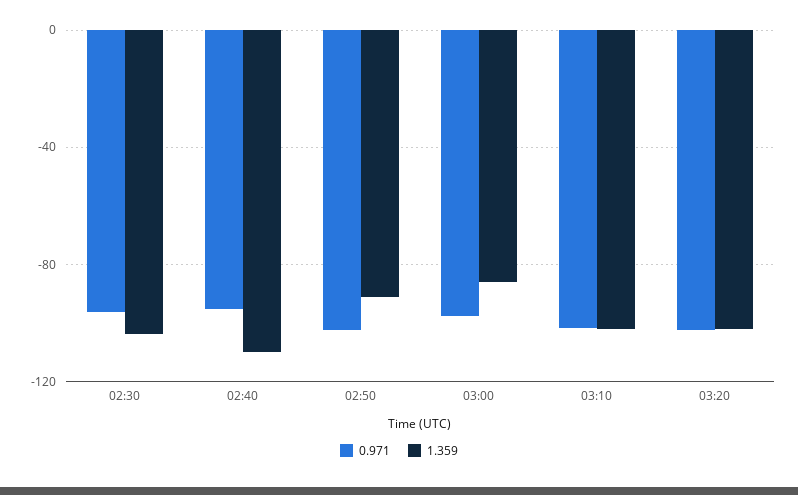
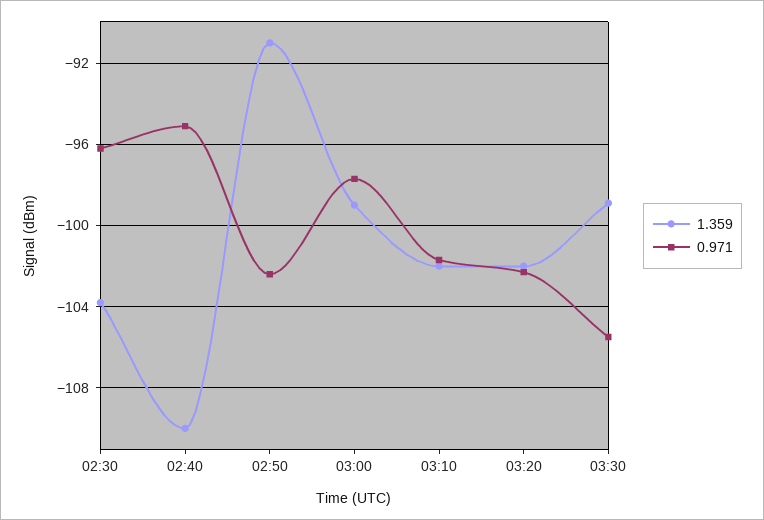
1.359, 03:00: -85 -> -99
1.359, 03:30: none -> -99
0.971, 03:30: none -> -105.5

